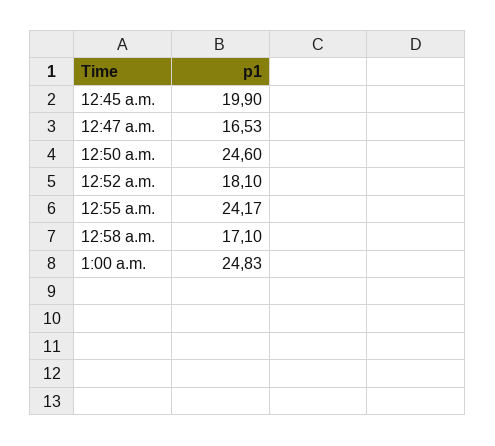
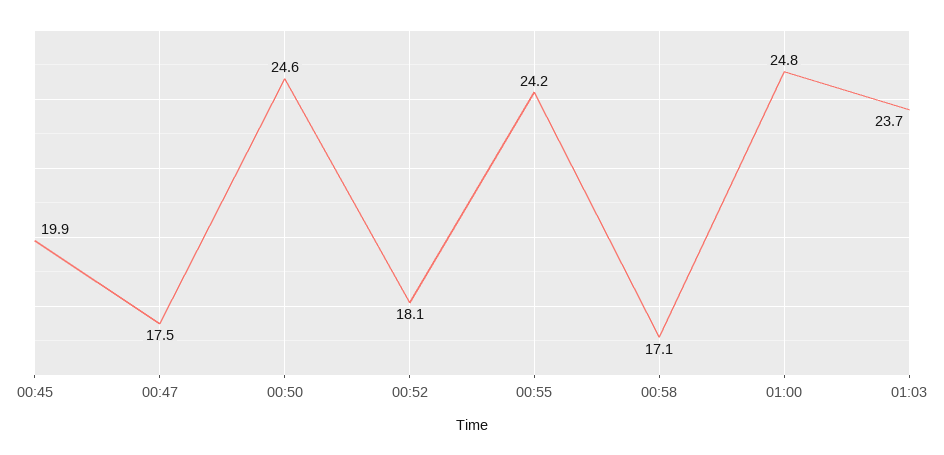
12:47 a.m.: 16.53 -> 17.5
01:03: none -> 23.7

